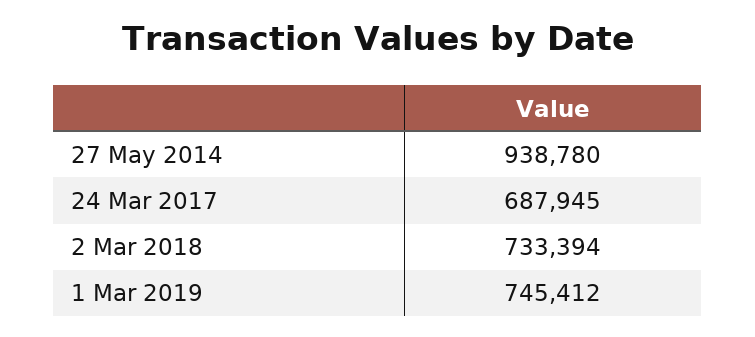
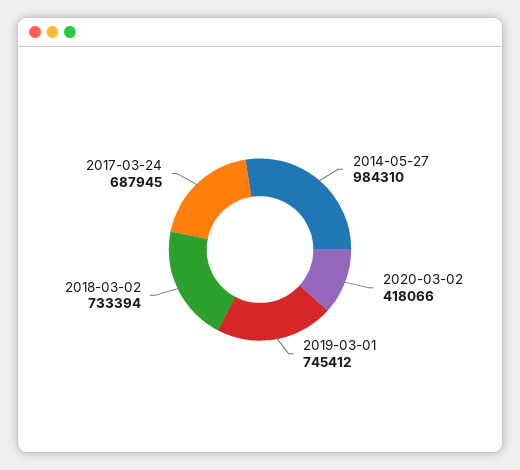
27 May 2014: 938780 -> 984310
2020-03-02: none -> 418066

